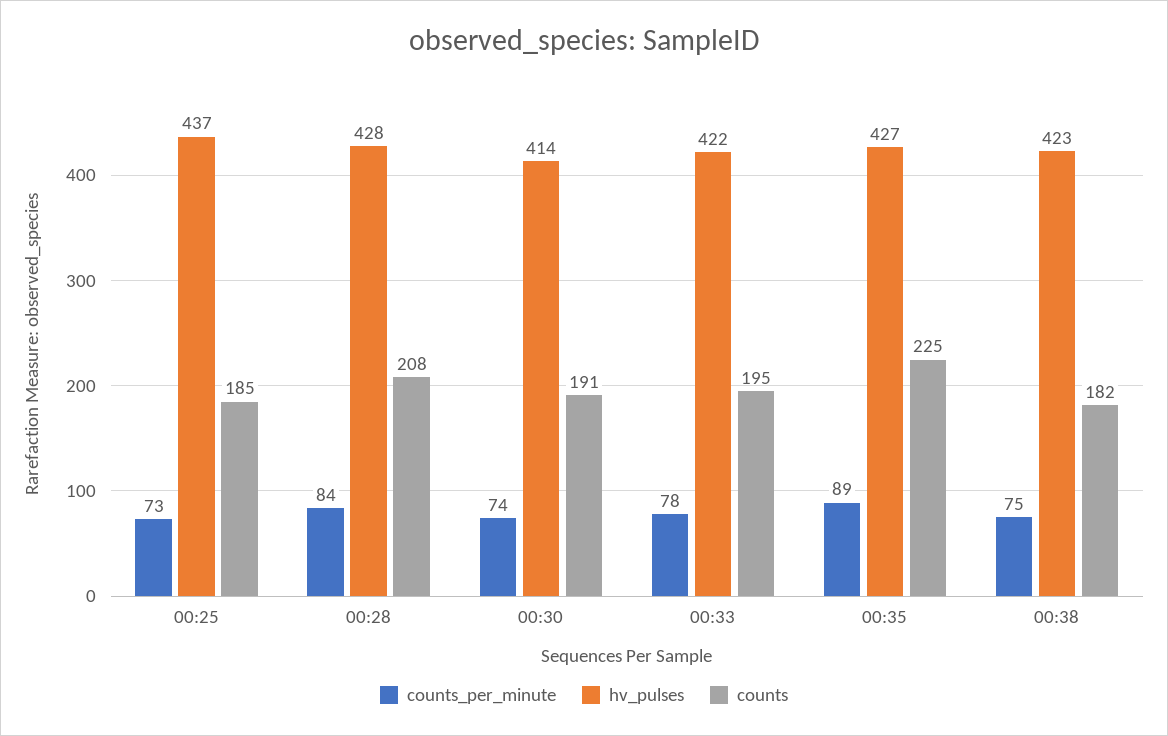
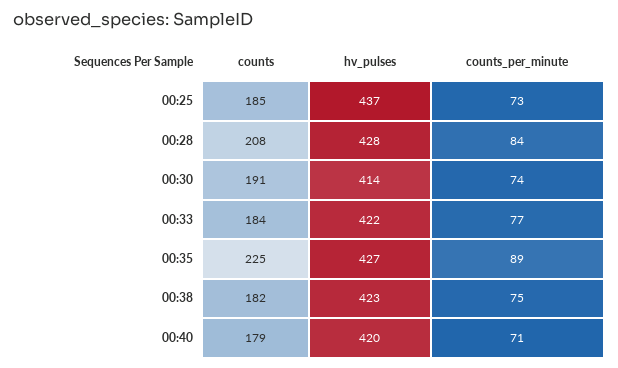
counts_per_minute, 00:33: 78 -> 77
counts, 00:33: 195 -> 184
counts, 00:40: none -> 179
hv_pulses, 00:40: none -> 420
counts_per_minute, 00:40: none -> 71

